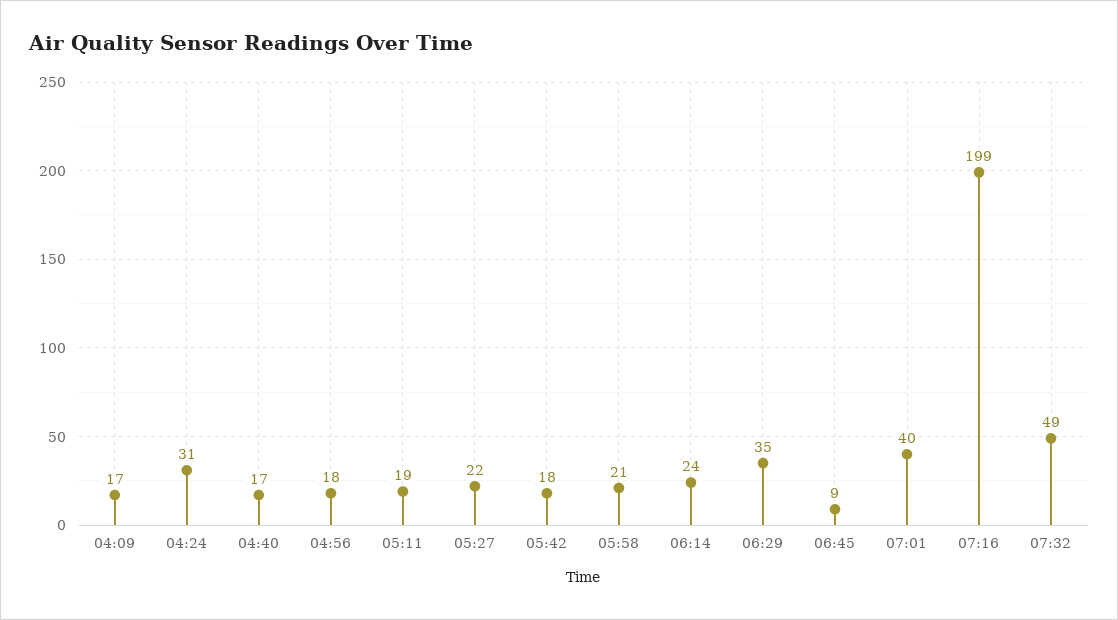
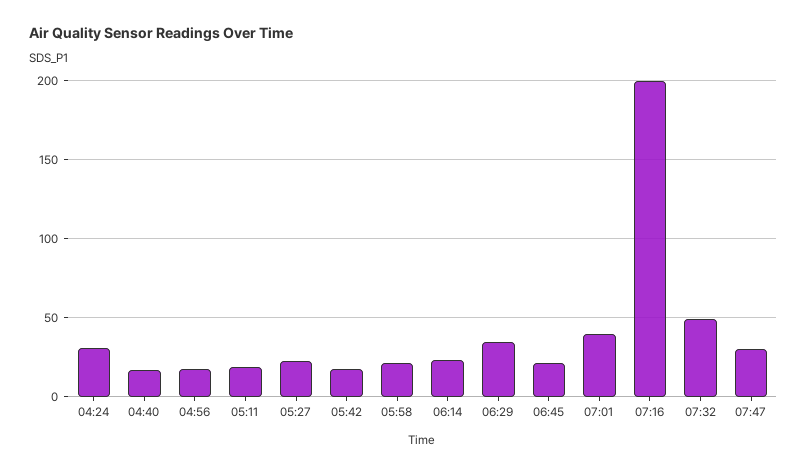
04:09: 17 -> none
06:45: 9 -> 20
07:47: none -> 30

